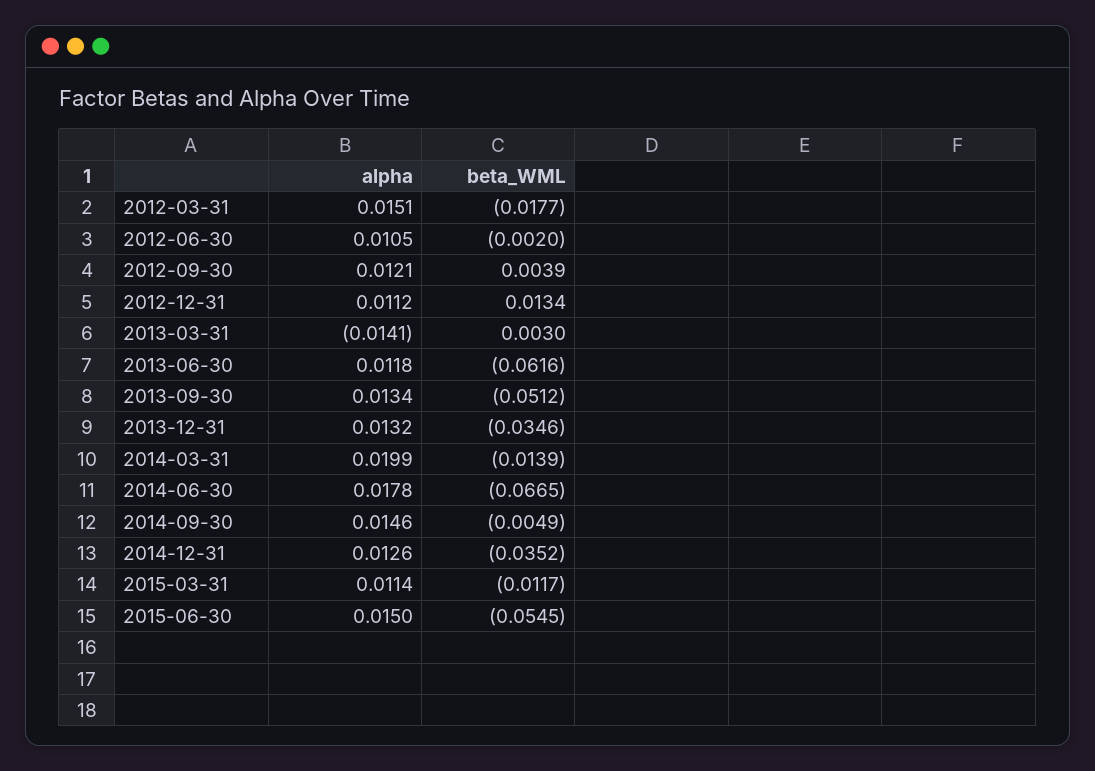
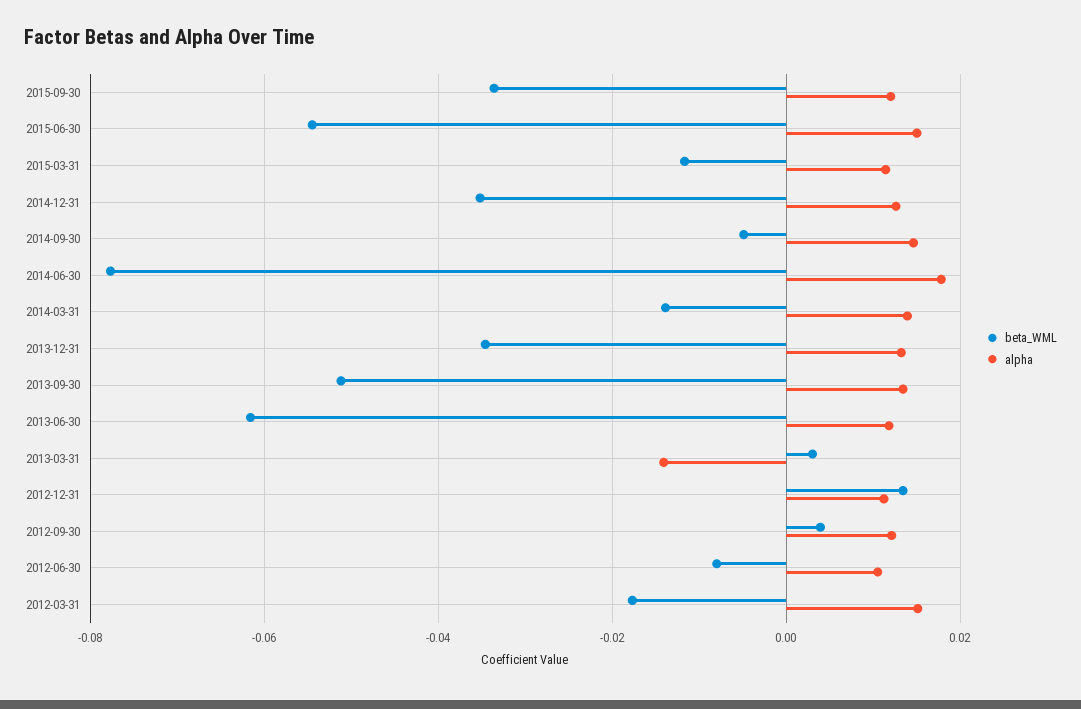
beta_WML, 2012-06-30: -0.002 -> -0.008
alpha, 2014-03-31: 0.0199 -> 0.014
beta_WML, 2014-06-30: -0.0665 -> -0.078
beta_WML, 2015-09-30: none -> -0.034
alpha, 2015-09-30: none -> 0.012

